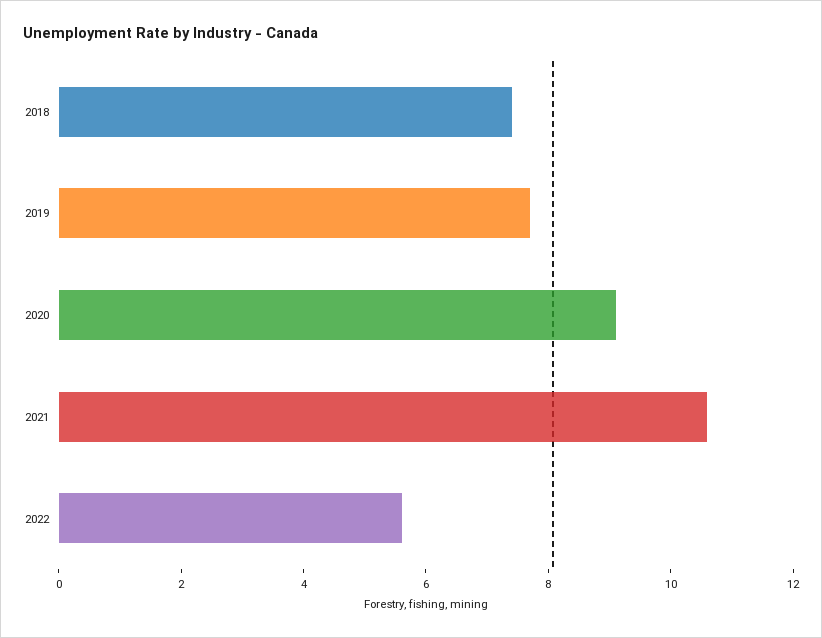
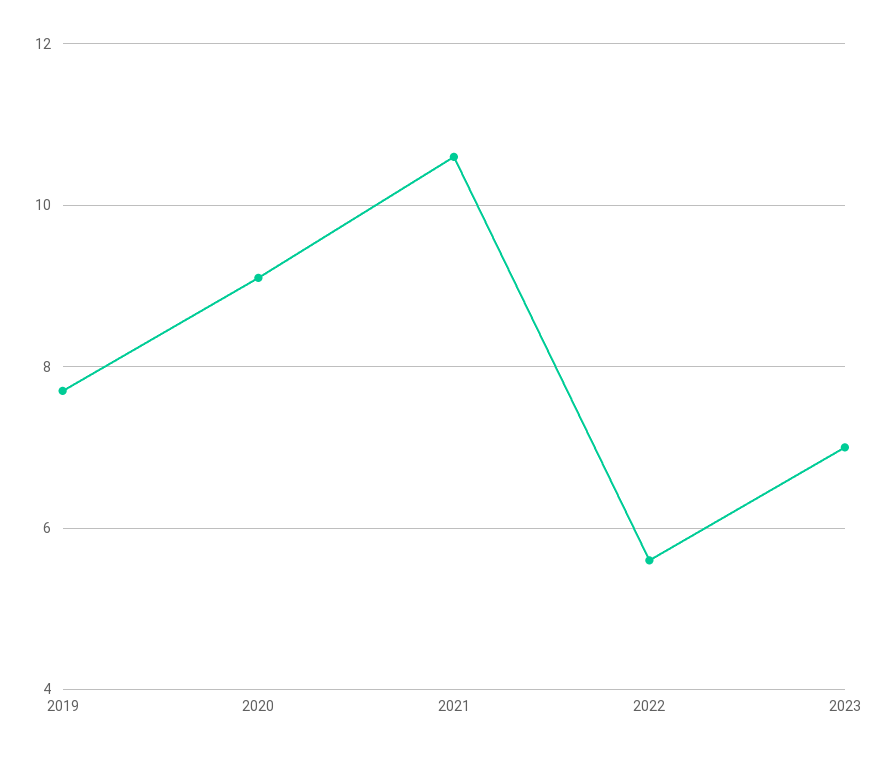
2018: 7.5 -> none
2023: none -> 7

